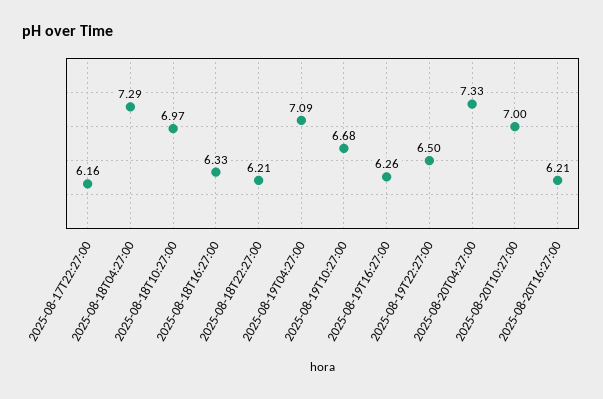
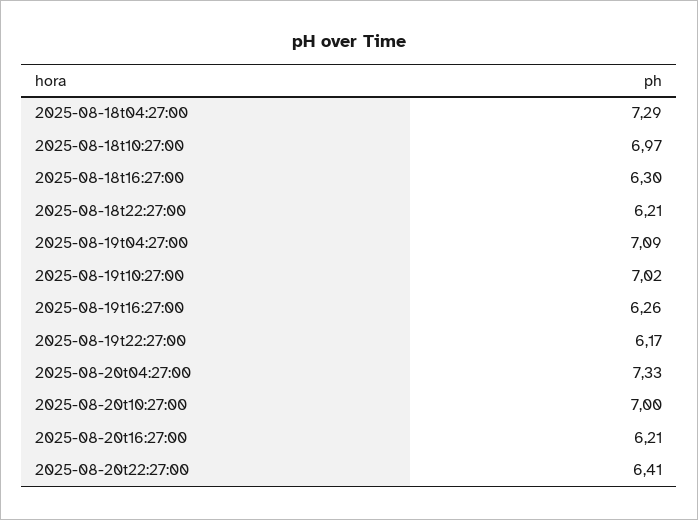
2025-08-17T22:27:00: 6.16 -> none
2025-08-18T16:27:00: 6.33 -> 6.3
2025-08-19T10:27:00: 6.68 -> 7.02
2025-08-19T22:27:00: 6.5 -> 6.17
2025-08-20t22:27:00: none -> 6.41

